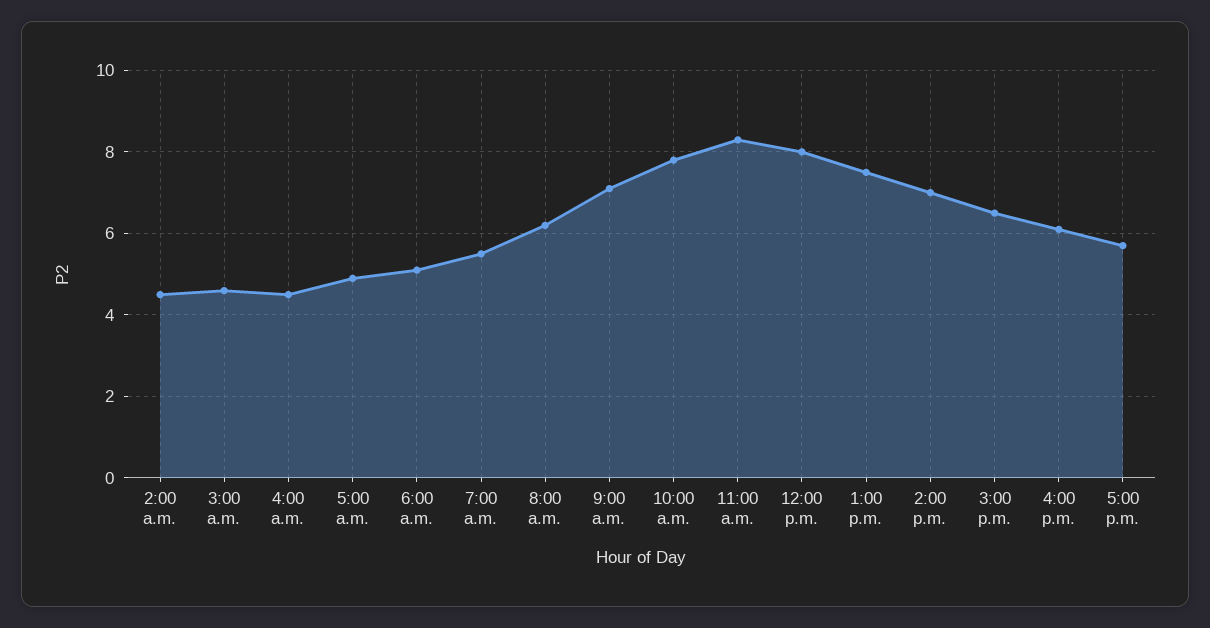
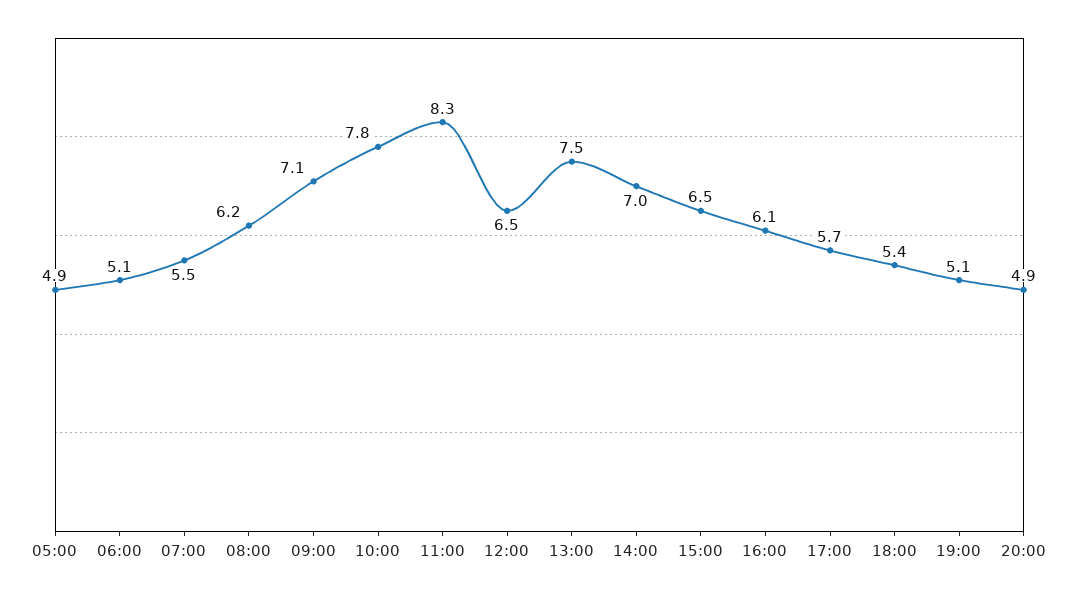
2:00 a.m.: 4.5 -> none
3:00 a.m.: 4.5 -> none
4:00 a.m.: 4.5 -> none
12:00 p.m.: 8 -> 6.5
18:00: none -> 5.4
19:00: none -> 5.1
20:00: none -> 4.9

